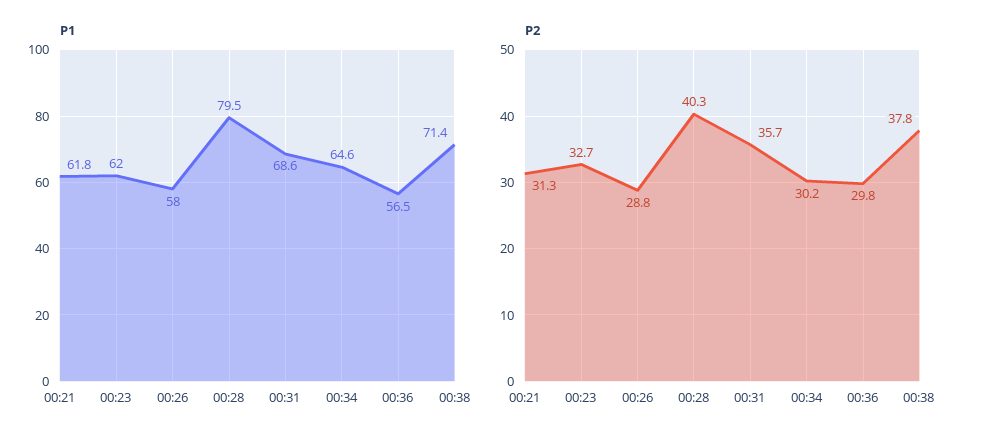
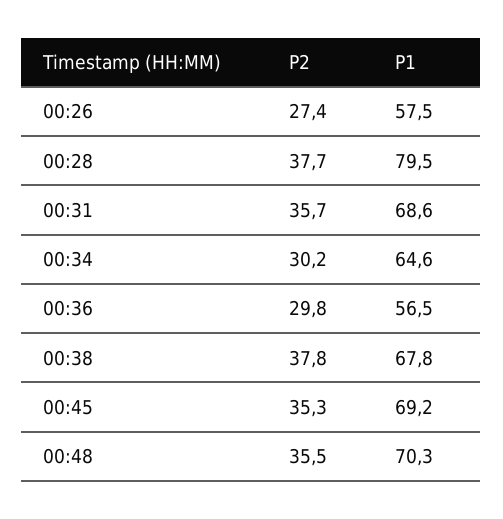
P1, 00:21: 61.8 -> none
P1, 00:23: 62 -> none
P1, 00:26: 58 -> 57.5
P1, 00:38: 71.4 -> 67.8
P2, 00:21: 31.3 -> none
P2, 00:23: 32.7 -> none
P2, 00:26: 28.8 -> 27.4
P2, 00:28: 40.3 -> 37.7
P2, 00:45: none -> 35.3
P1, 00:45: none -> 69.2
P2, 00:48: none -> 35.5
P1, 00:48: none -> 70.3

